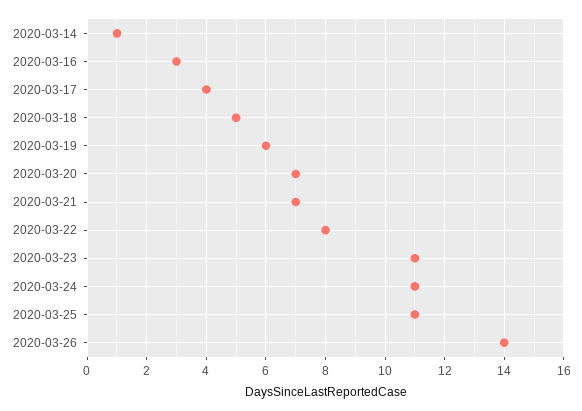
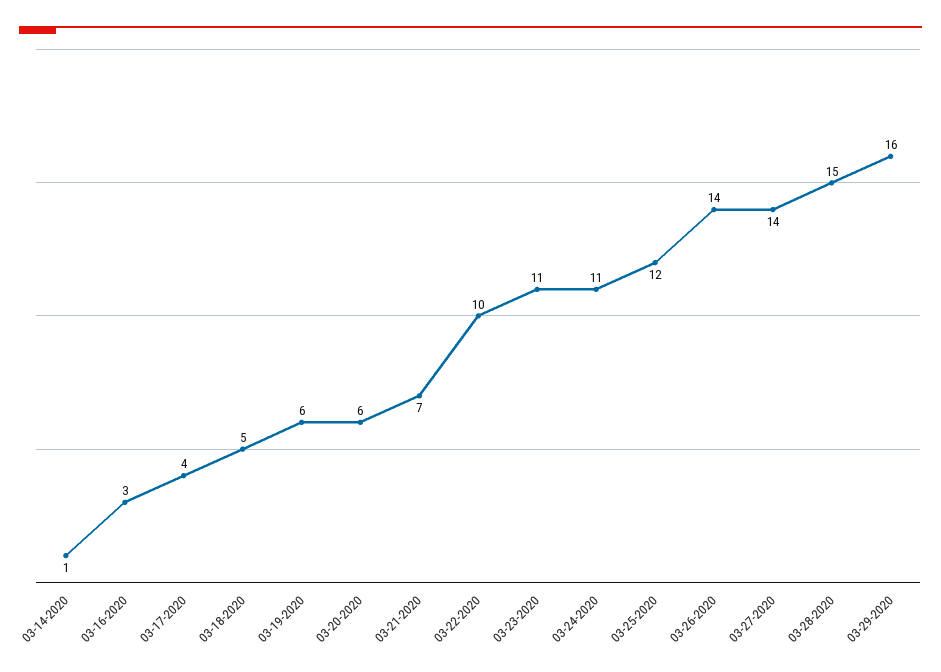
2020-03-20: 7 -> 6
2020-03-22: 8 -> 10
2020-03-25: 11 -> 12
03-27-2020: none -> 14
03-28-2020: none -> 15
03-29-2020: none -> 16

